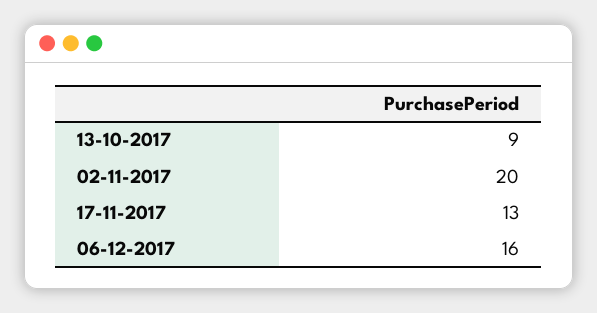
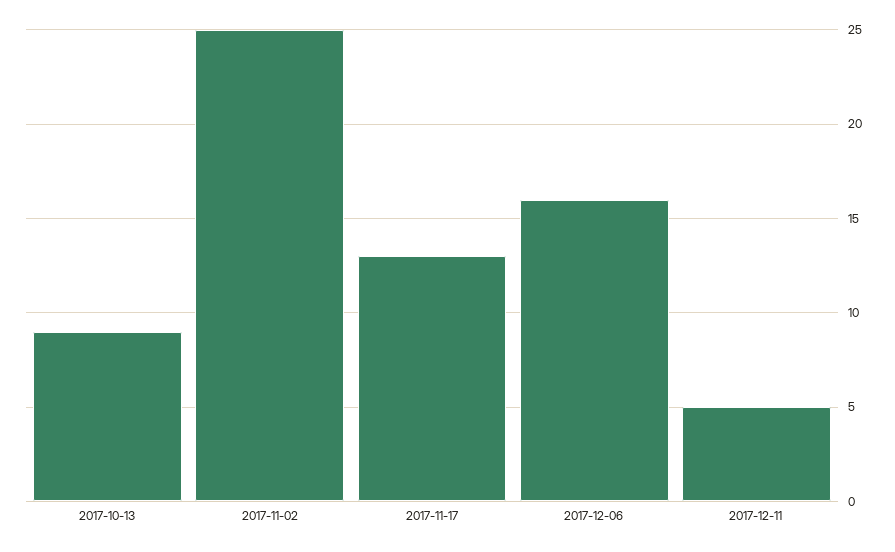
02-11-2017: 20 -> 25
2017-12-11: none -> 5

